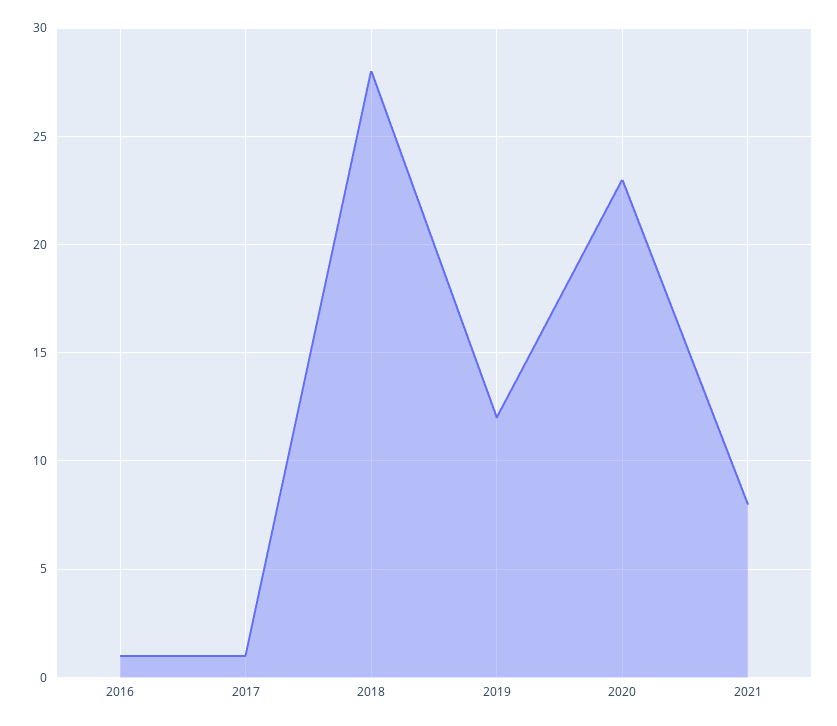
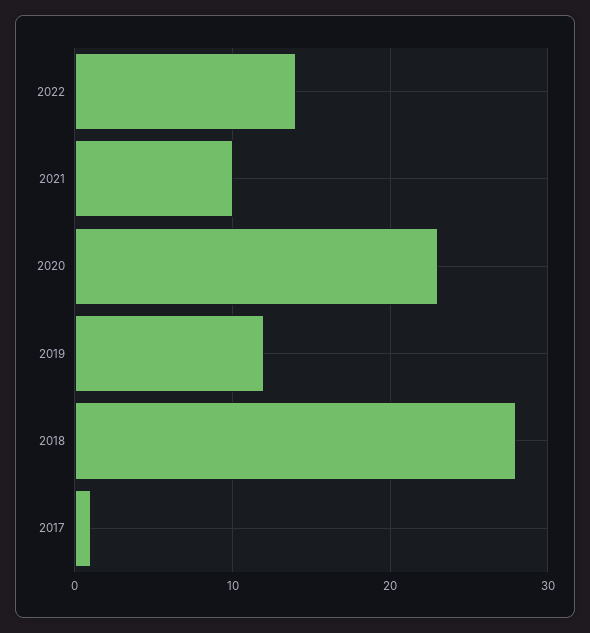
2016: 1 -> none
2021: 8 -> 10
2022: none -> 14

